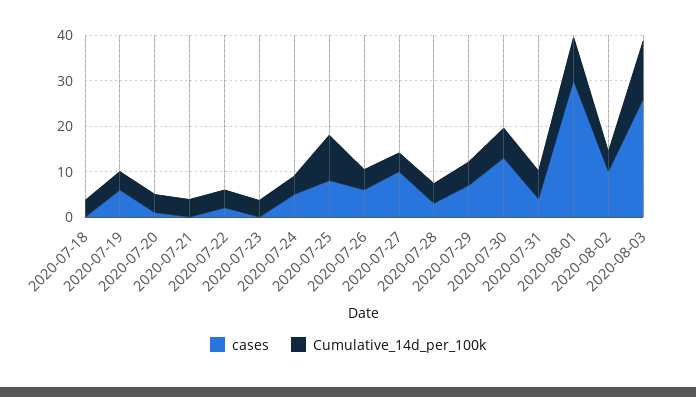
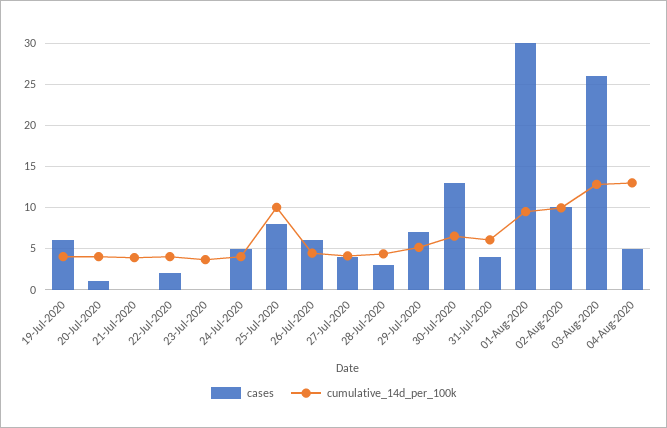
cases, 2020-07-18: 0 -> none
Cumulative_14d_per_100k, 2020-07-18: 4 -> none
cases, 2020-07-27: 10 -> 4
Cumulative_14d_per_100k, 2020-08-02: 4 -> 10
cases, 04-Aug-2020: none -> 5
Cumulative_14d_per_100k, 04-Aug-2020: none -> 13

